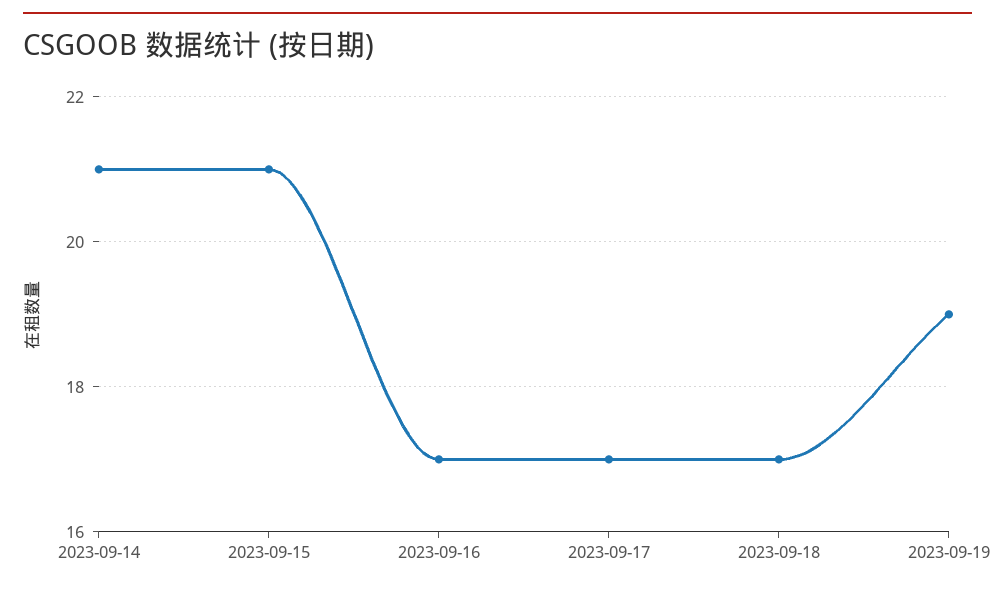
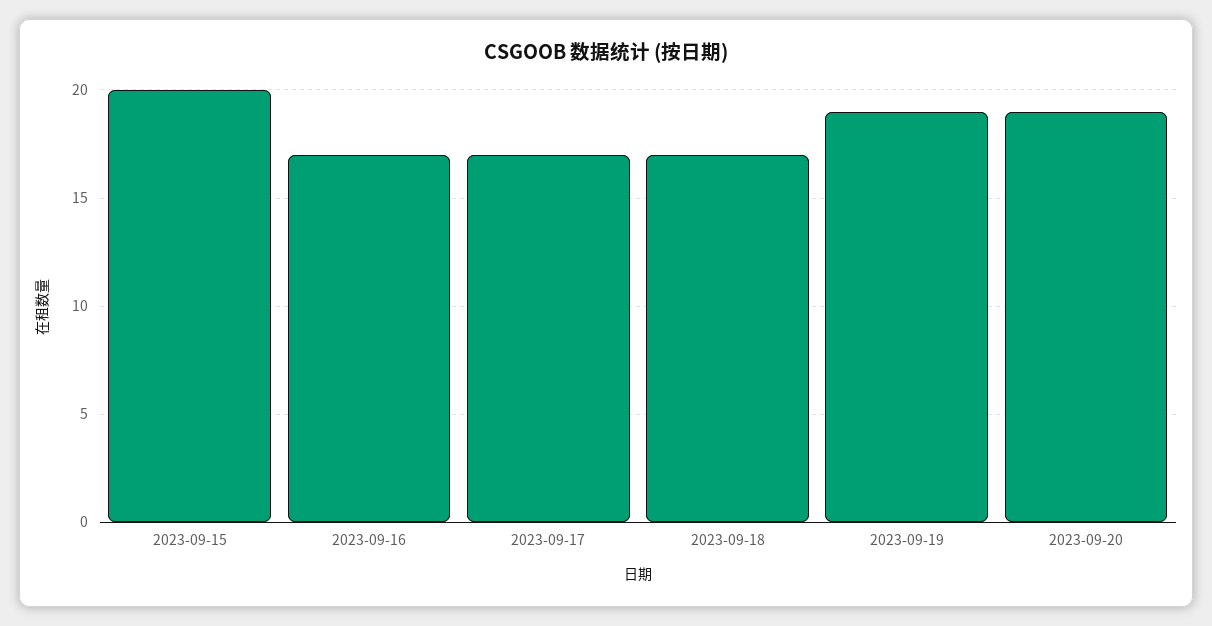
2023-09-14: 21 -> none
2023-09-15: 21 -> 20
2023-09-20: none -> 19

